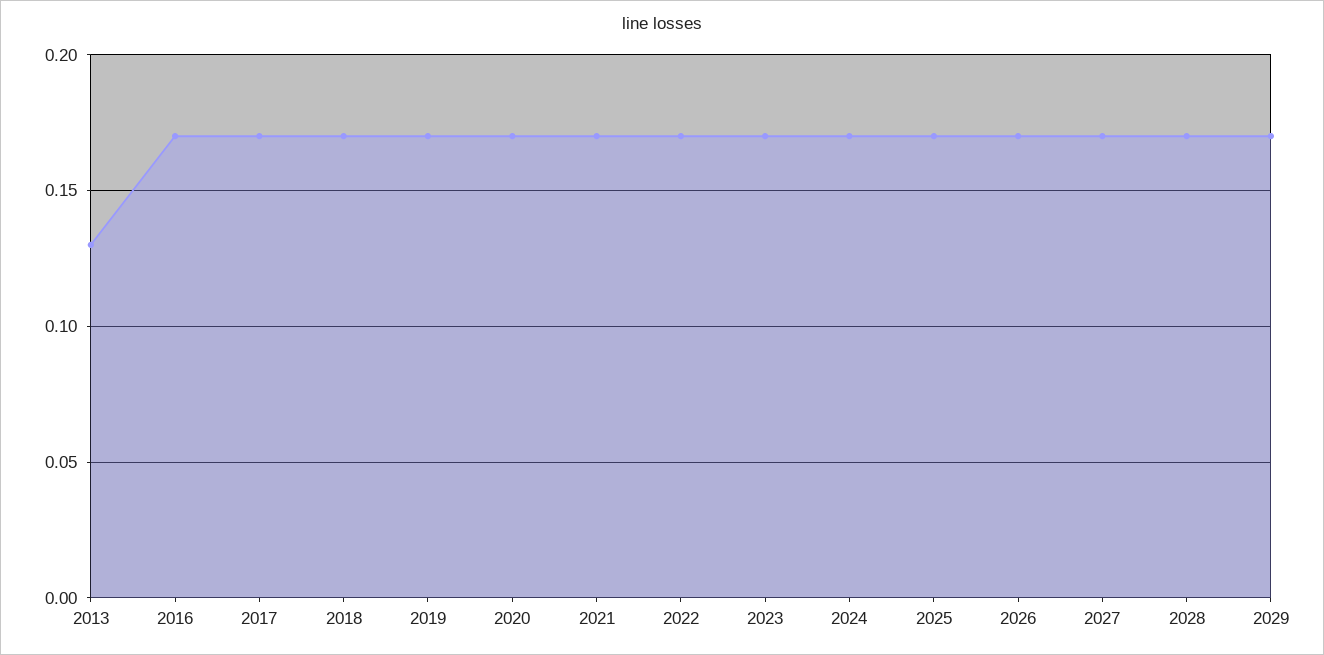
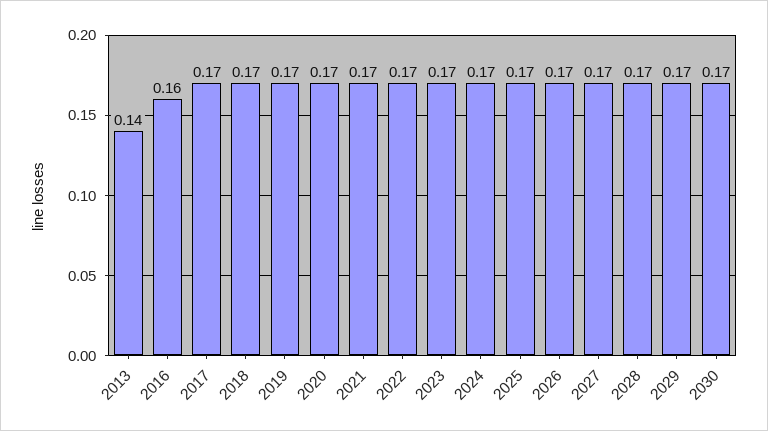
2013: 0.13 -> 0.14
2016: 0.17 -> 0.16
2030: none -> 0.17

